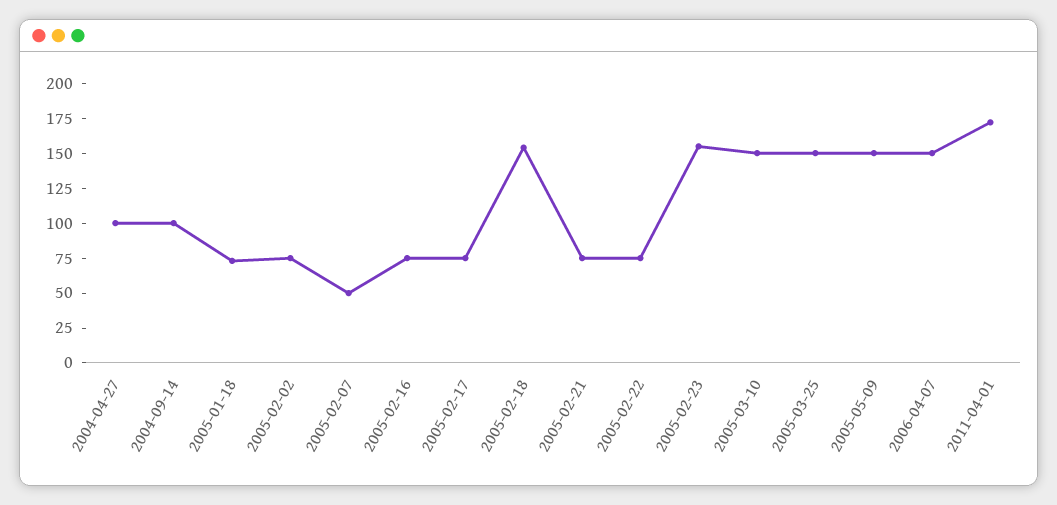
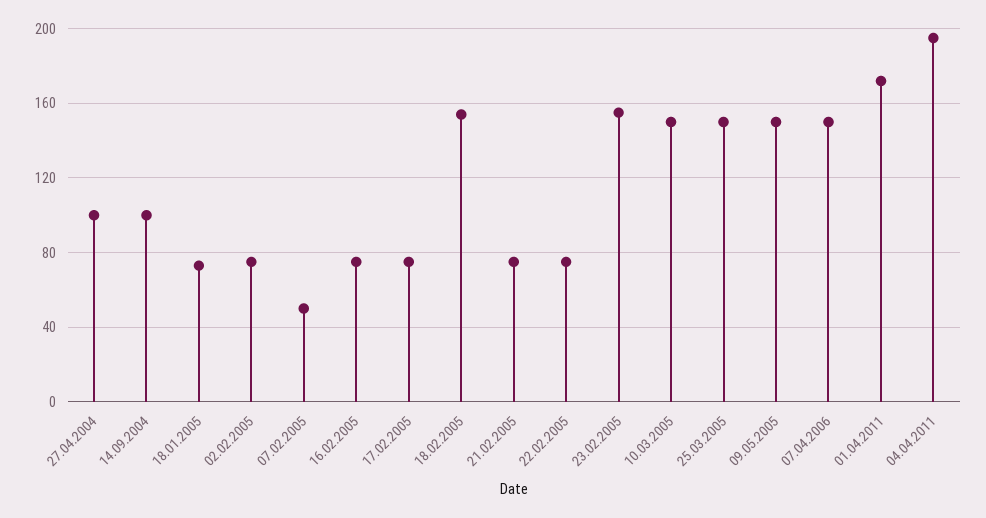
04.04.2011: none -> 195

